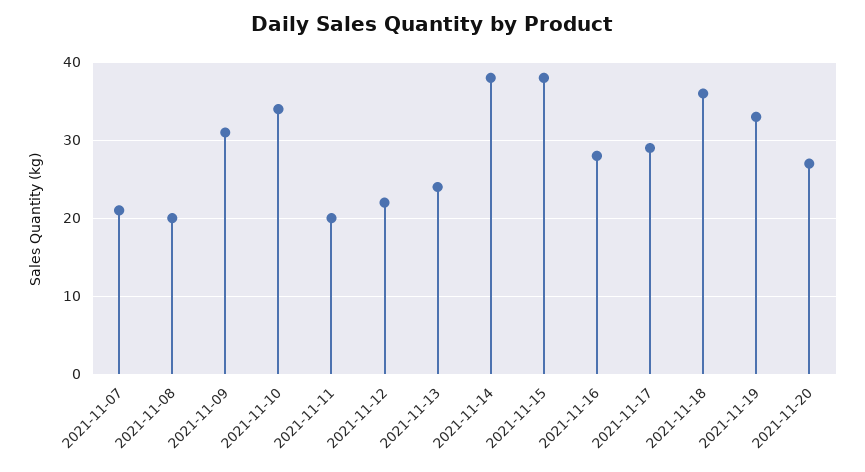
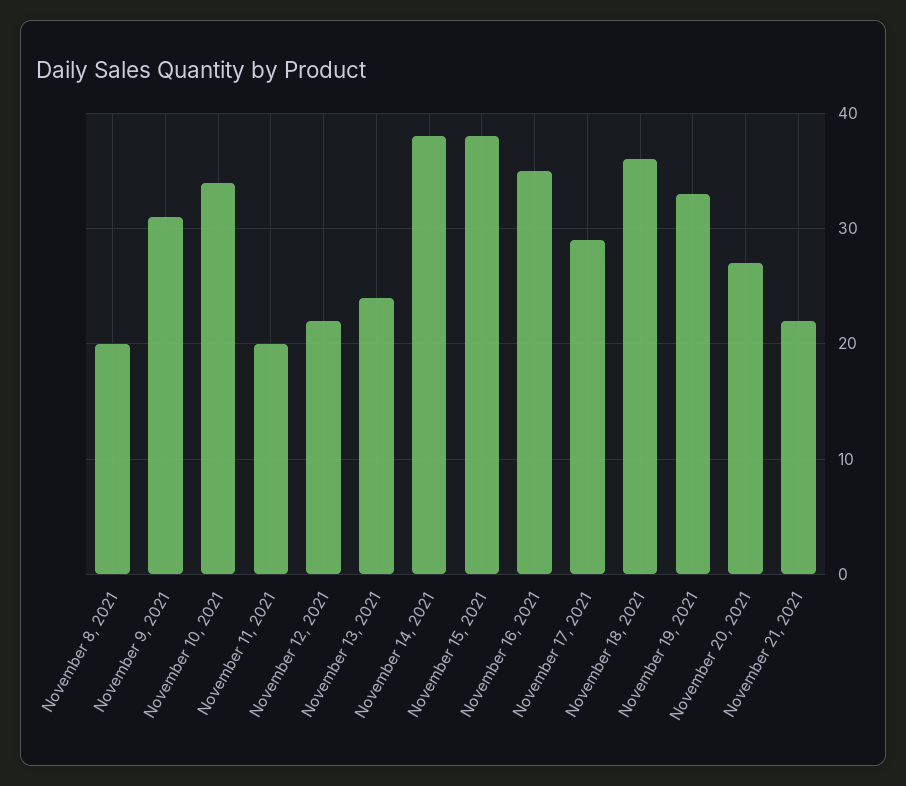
2021-11-07: 21 -> none
2021-11-16: 28 -> 35
November 21, 2021: none -> 22

